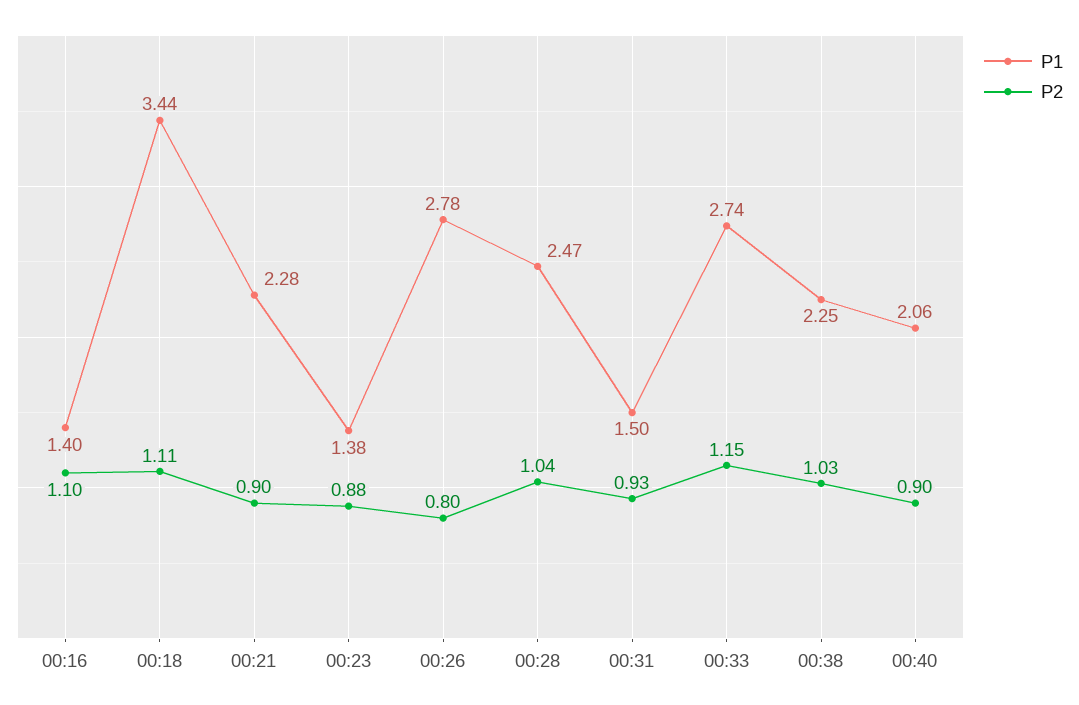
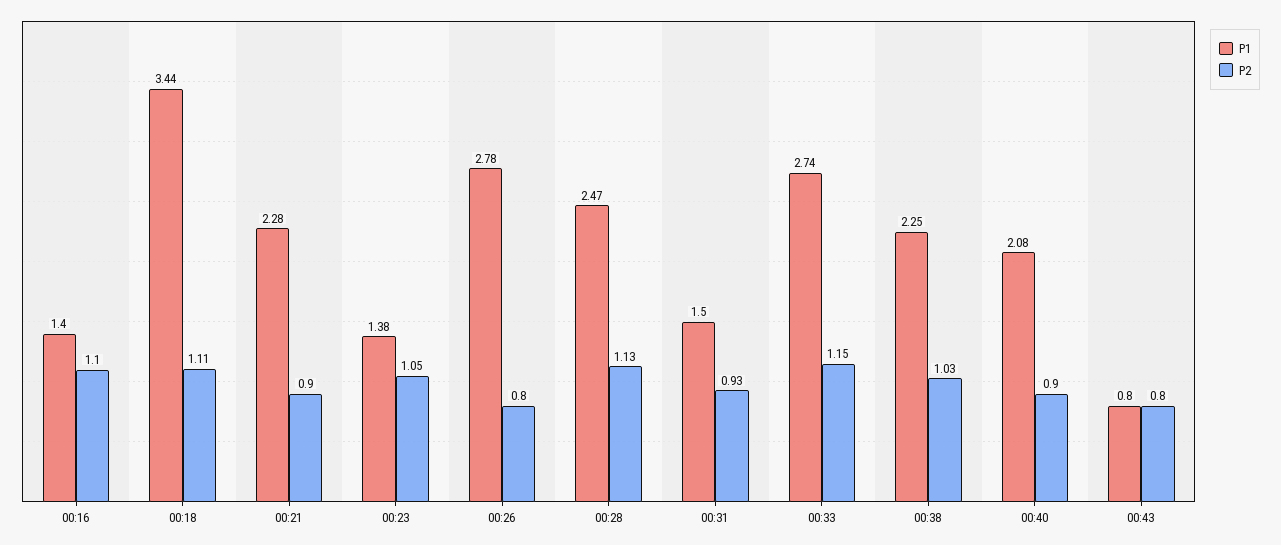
P2, 00:23: 0.88 -> 1.05
P2, 00:28: 1.04 -> 1.13
P1, 00:40: 2.06 -> 2.08
P1, 00:43: none -> 0.8
P2, 00:43: none -> 0.8

